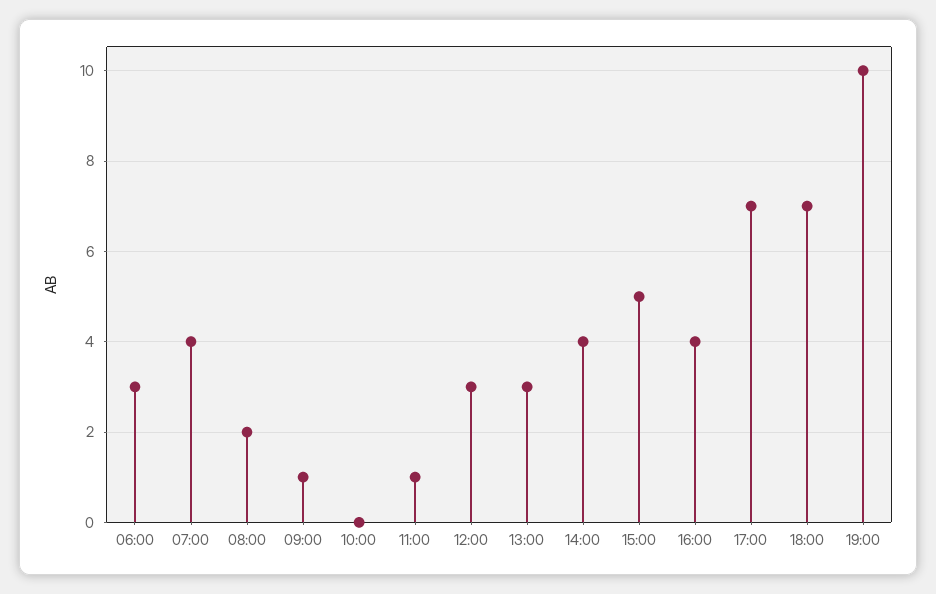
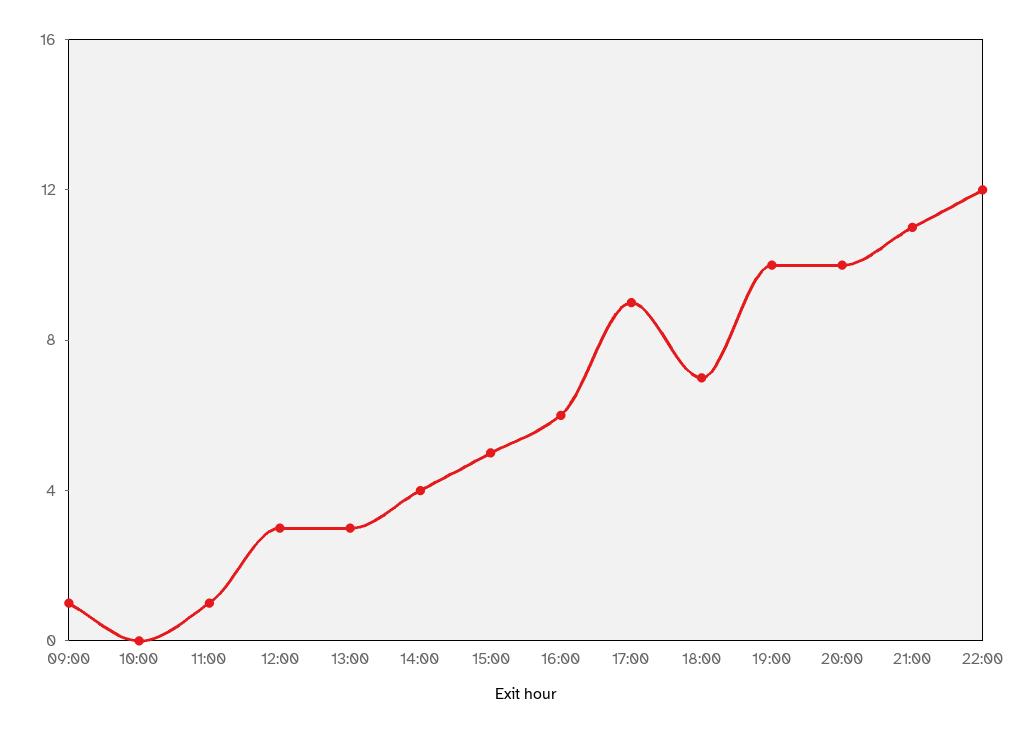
06:00: 3 -> none
07:00: 4 -> none
08:00: 2 -> none
16:00: 4 -> 6
17:00: 7 -> 9
20:00: none -> 10
21:00: none -> 11
22:00: none -> 12

